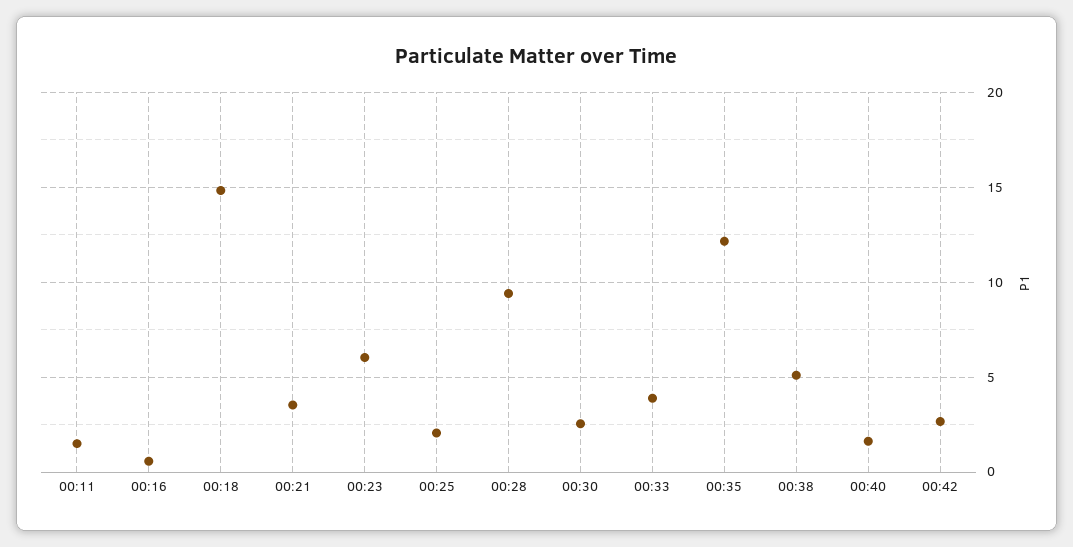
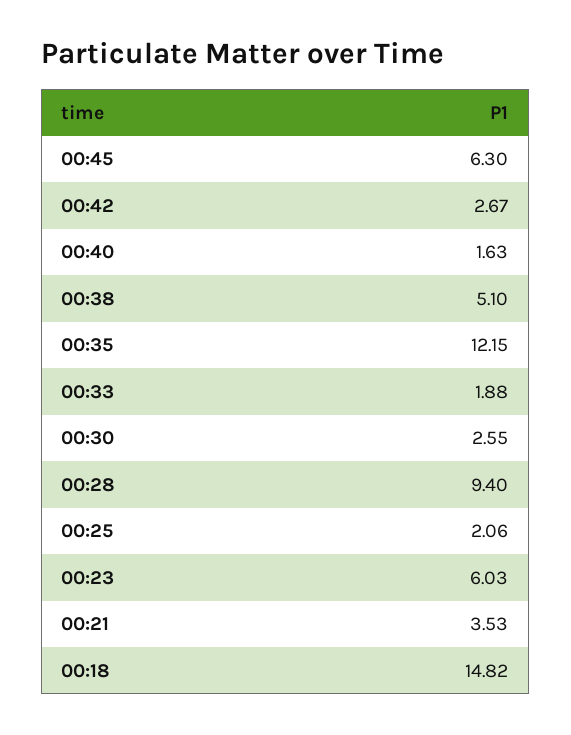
00:11: 1.5 -> none
00:16: 0.5 -> none
00:33: 4 -> 1.88
00:45: none -> 6.3

